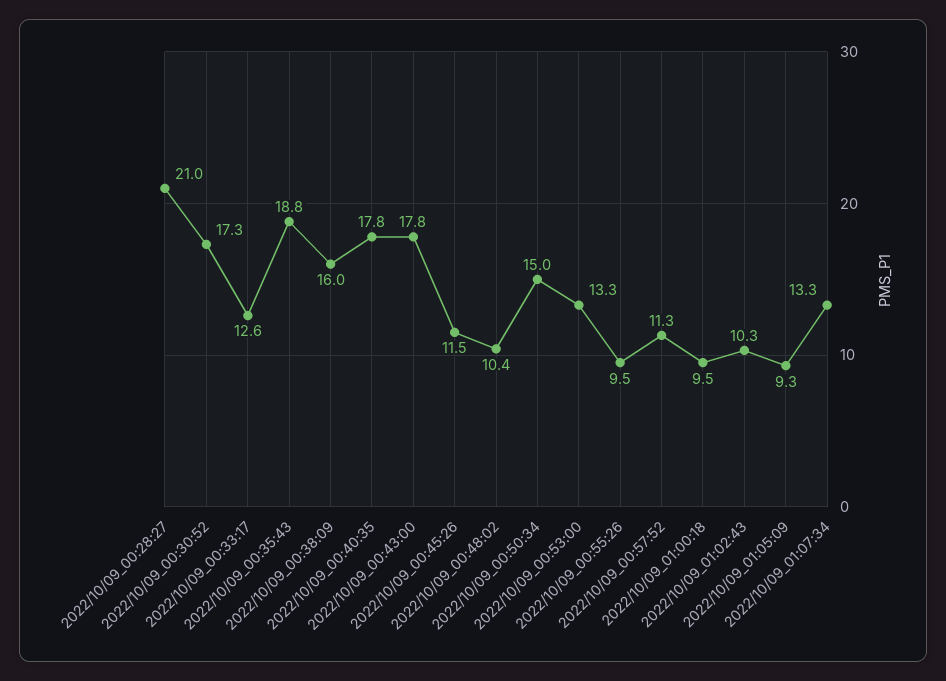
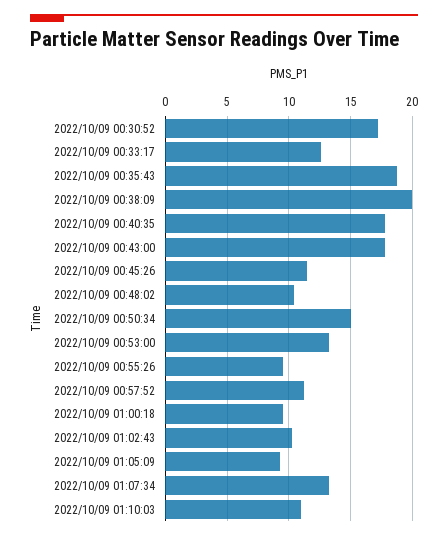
2022/10/09_00:28:27: 21 -> none
2022/10/09_00:38:09: 16 -> 20
2022/10/09 01:10:03: none -> 11

